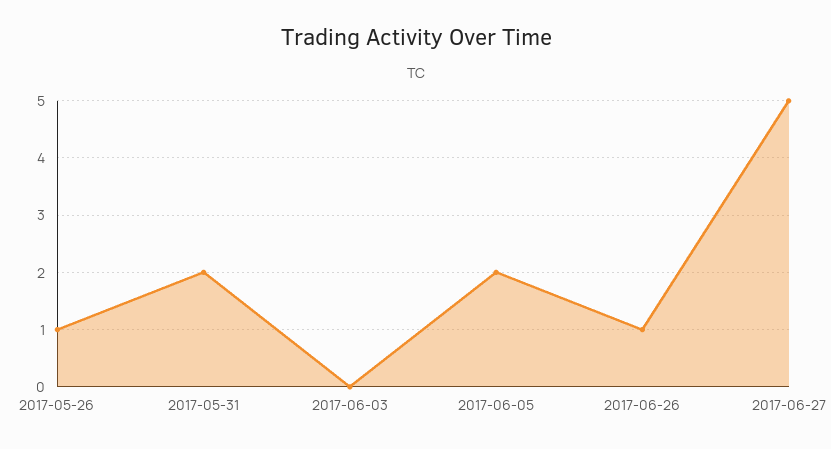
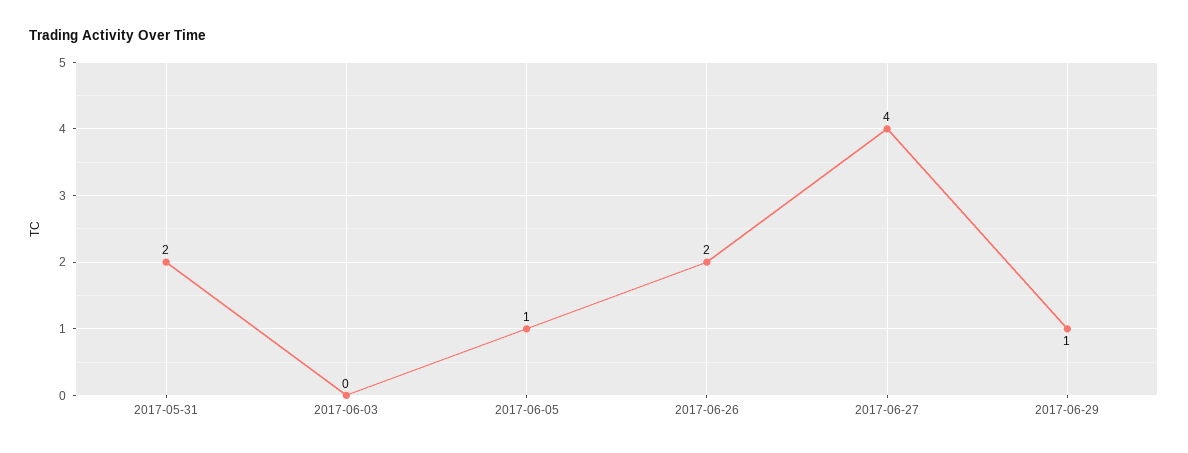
2017-05-26: 1 -> none
2017-06-05: 2 -> 1
2017-06-26: 1 -> 2
2017-06-27: 5 -> 4
2017-06-29: none -> 1

